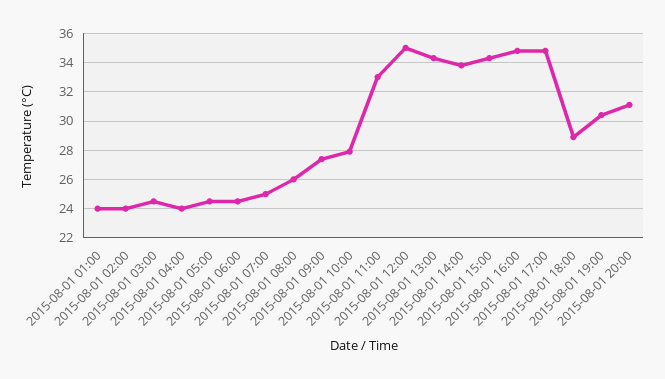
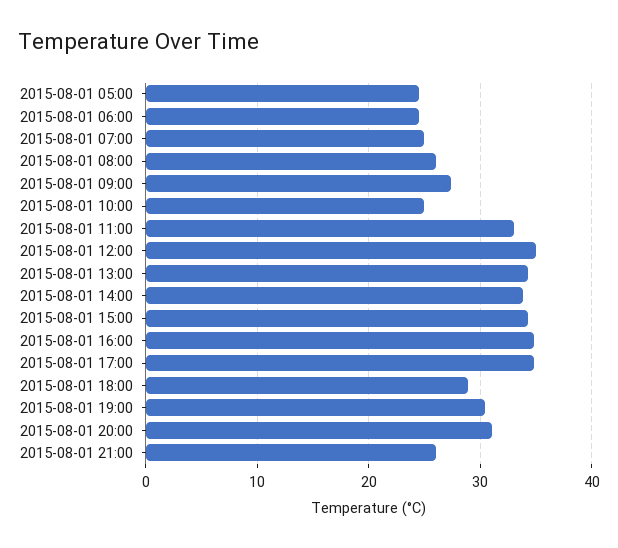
2015-08-01 01:00: 24 -> none
2015-08-01 02:00: 24 -> none
2015-08-01 03:00: 24.5 -> none
2015-08-01 04:00: 24 -> none
2015-08-01 10:00: 28 -> 25
2015-08-01 21:00: none -> 26

